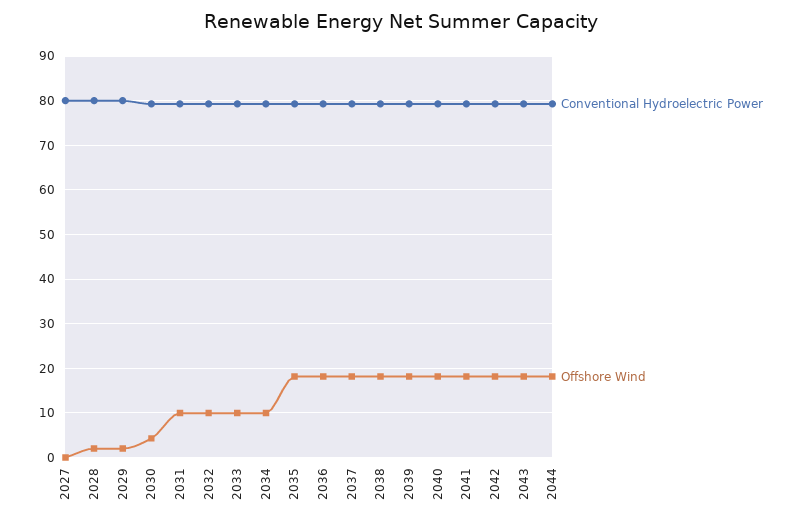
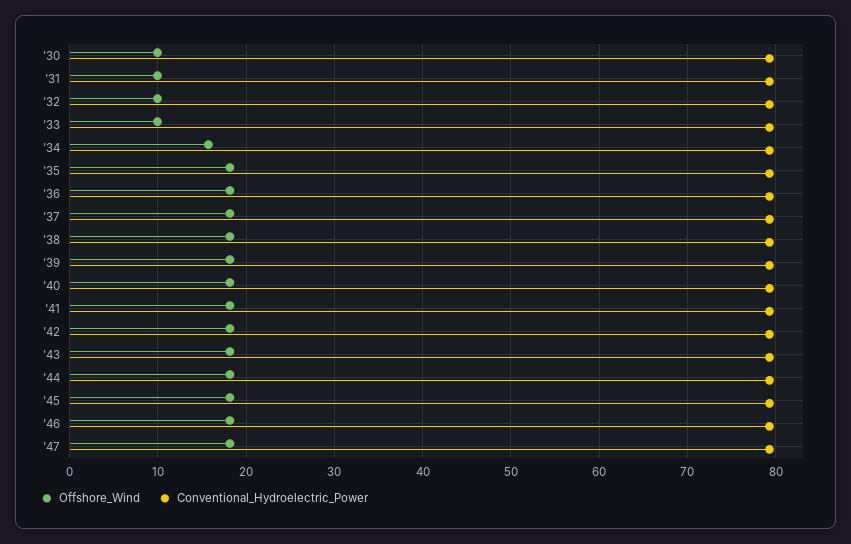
Conventional Hydroelectric Power, 2027: 80 -> none
Offshore Wind, 2027: 0 -> none
Conventional Hydroelectric Power, 2028: 80 -> none
Offshore Wind, 2028: 2 -> none
Conventional Hydroelectric Power, 2029: 80 -> none
Offshore Wind, 2029: 2 -> none
Offshore Wind, 2030: 4 -> 10
Offshore Wind, 2034: 10 -> 16
Offshore Wind, '45: none -> 18
Conventional Hydroelectric Power, '45: none -> 79
Offshore Wind, '46: none -> 18
Conventional Hydroelectric Power, '46: none -> 79
Offshore Wind, '47: none -> 18
Conventional Hydroelectric Power, '47: none -> 79

